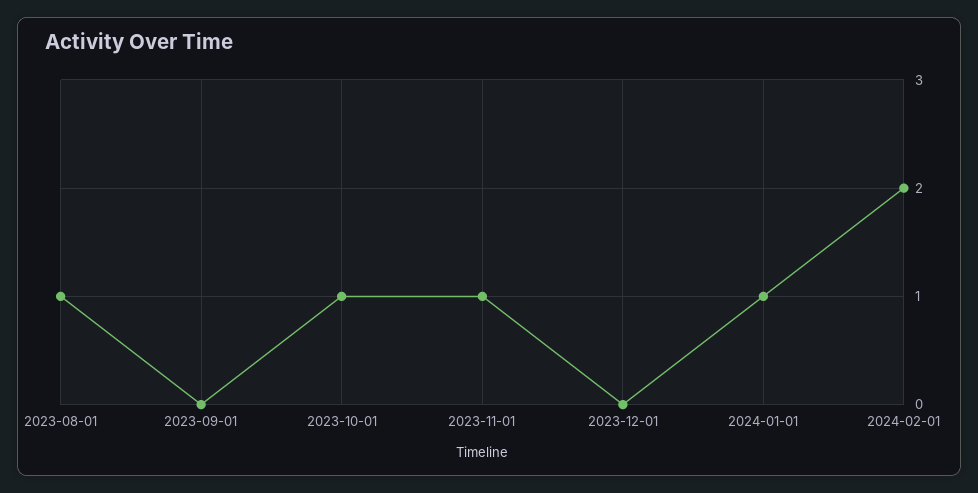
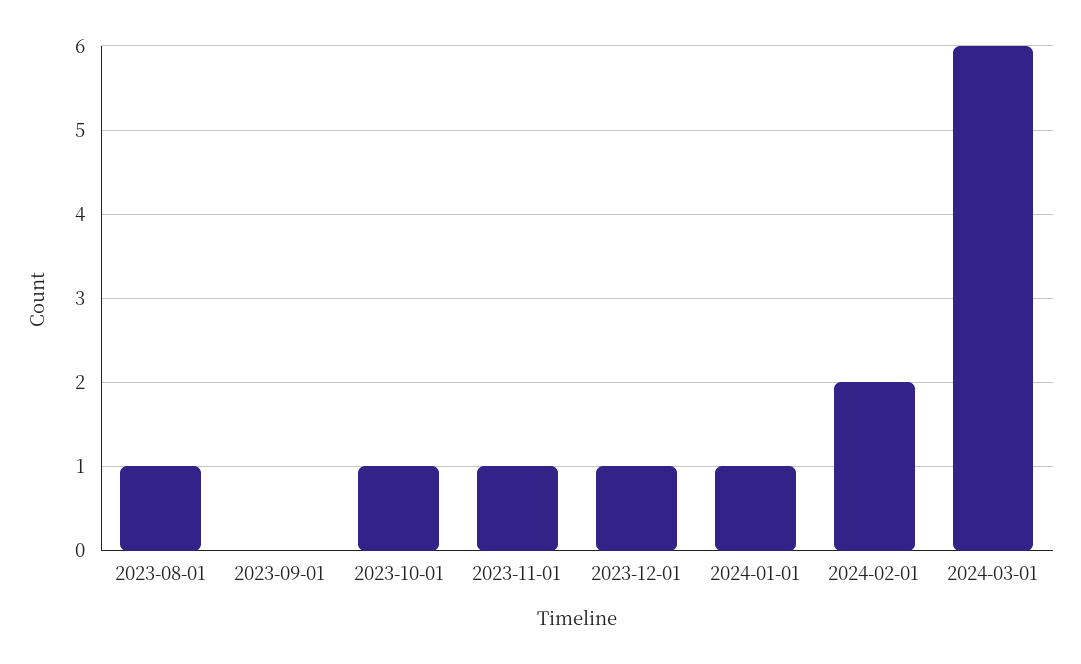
2023-12-01: 0 -> 1
2024-03-01: none -> 6

